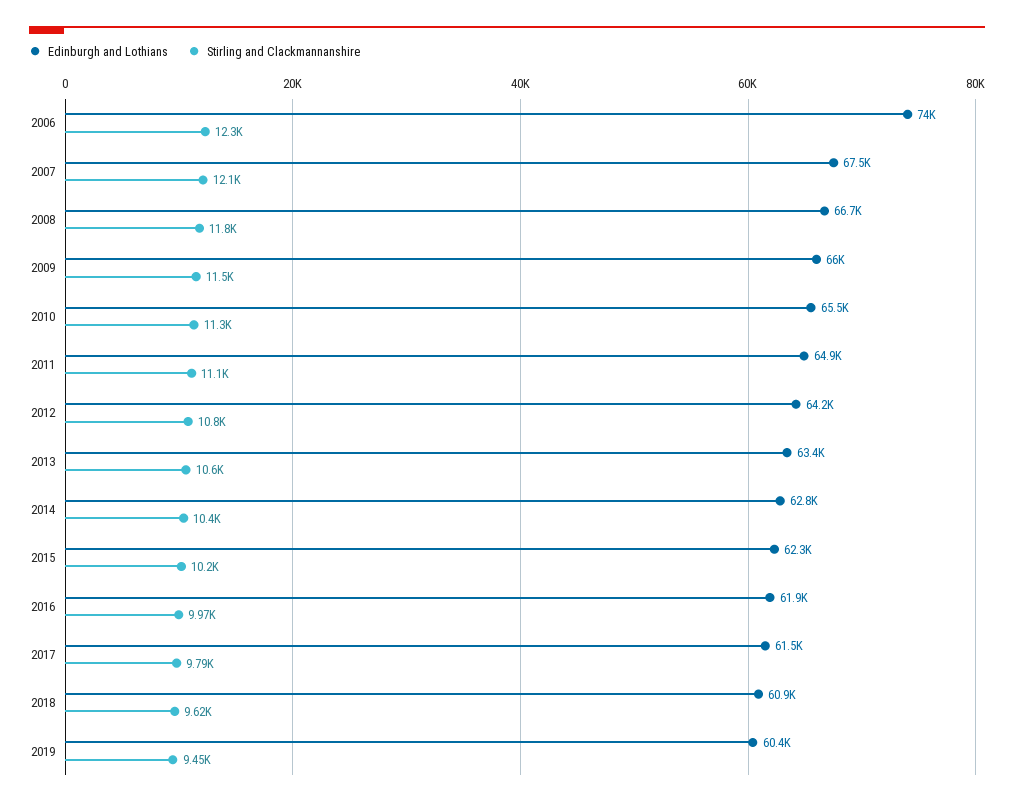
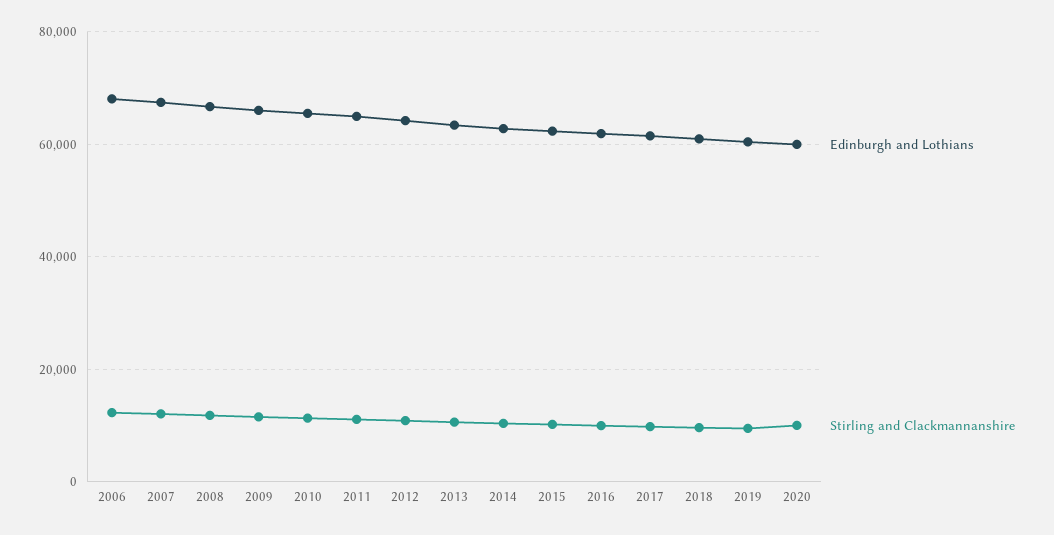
Edinburgh and Lothians, 2006: 74000 -> 68000
Edinburgh and Lothians, 2020: none -> 60000
Stirling and Clackmannanshire, 2020: none -> 10000

